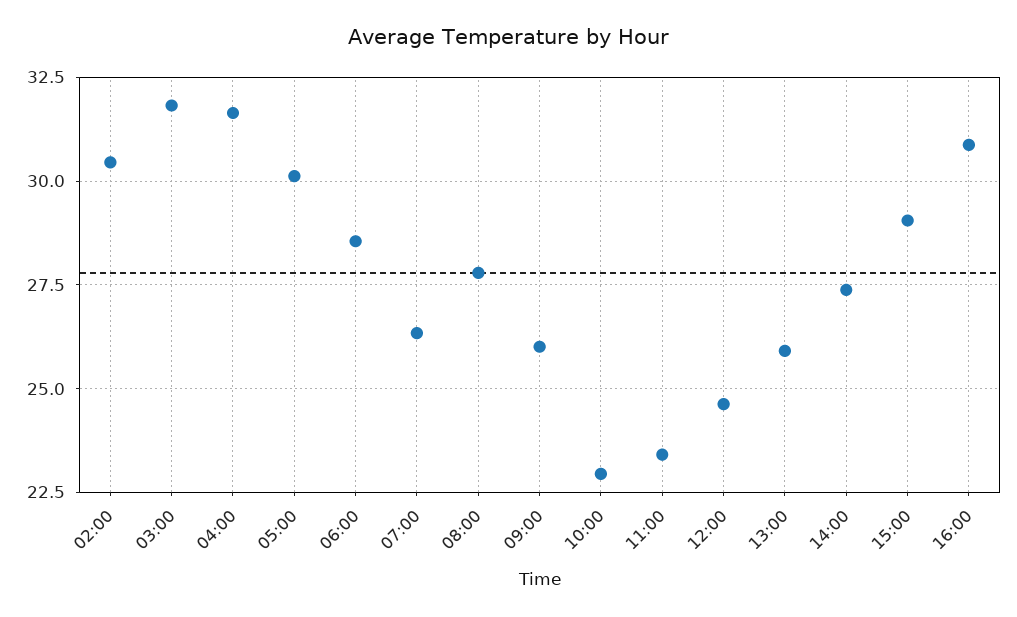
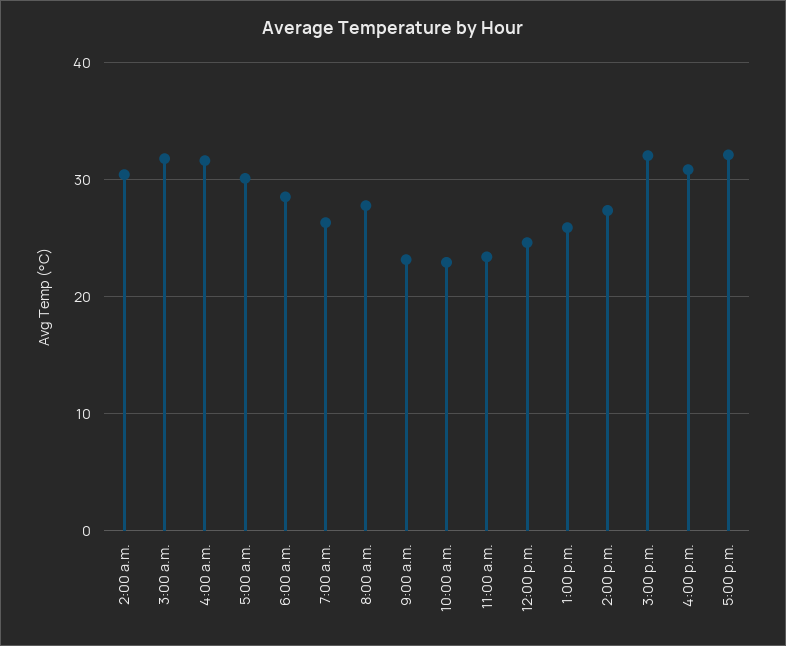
09:00: 26 -> 23
15:00: 29 -> 32
5:00 p.m.: none -> 32

